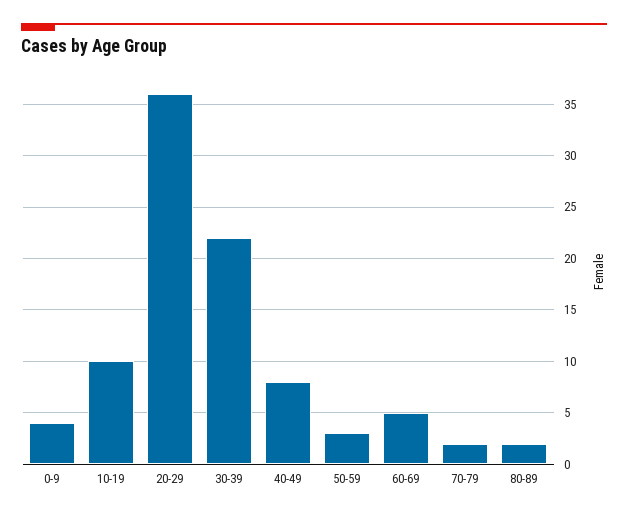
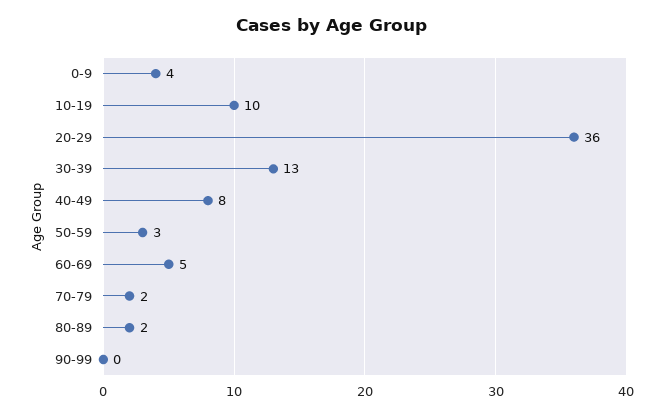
30-39: 22 -> 13
90-99: none -> 0

